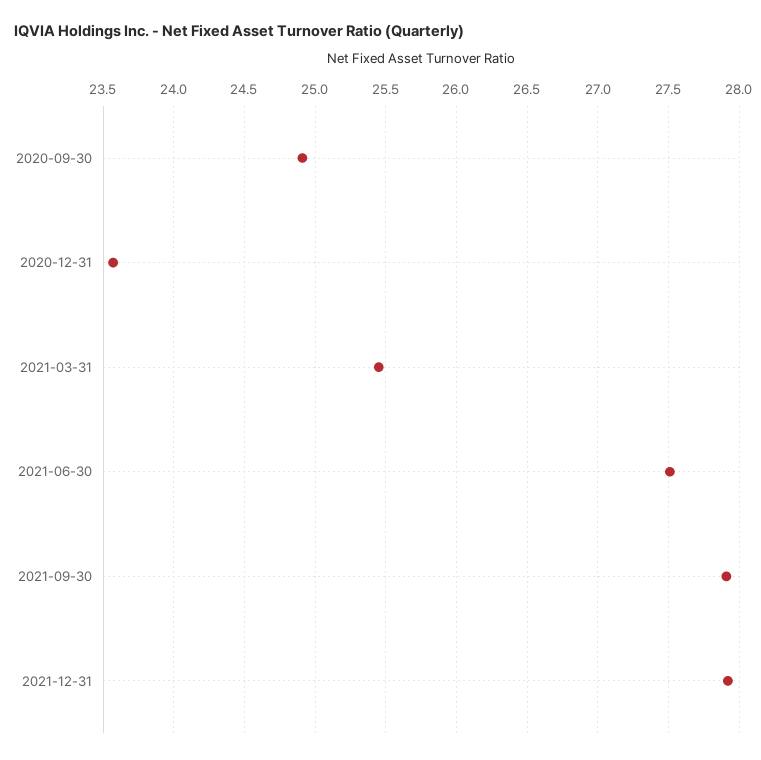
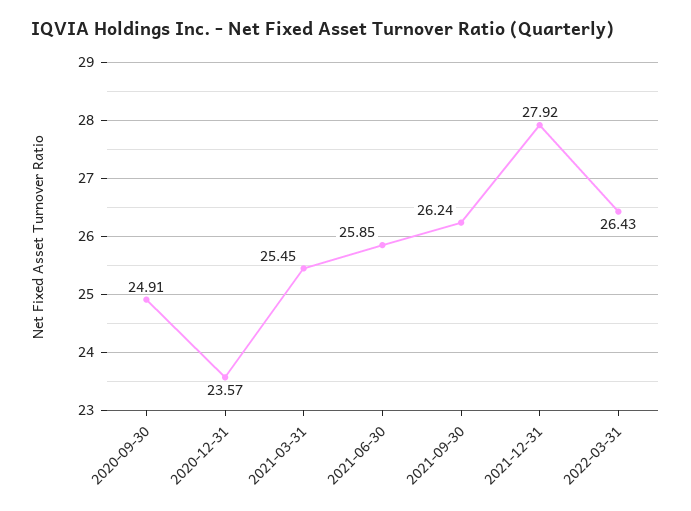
2021-06-30: 27.5 -> 25.85
2021-09-30: 27.9 -> 26.24
2022-03-31: none -> 26.43

